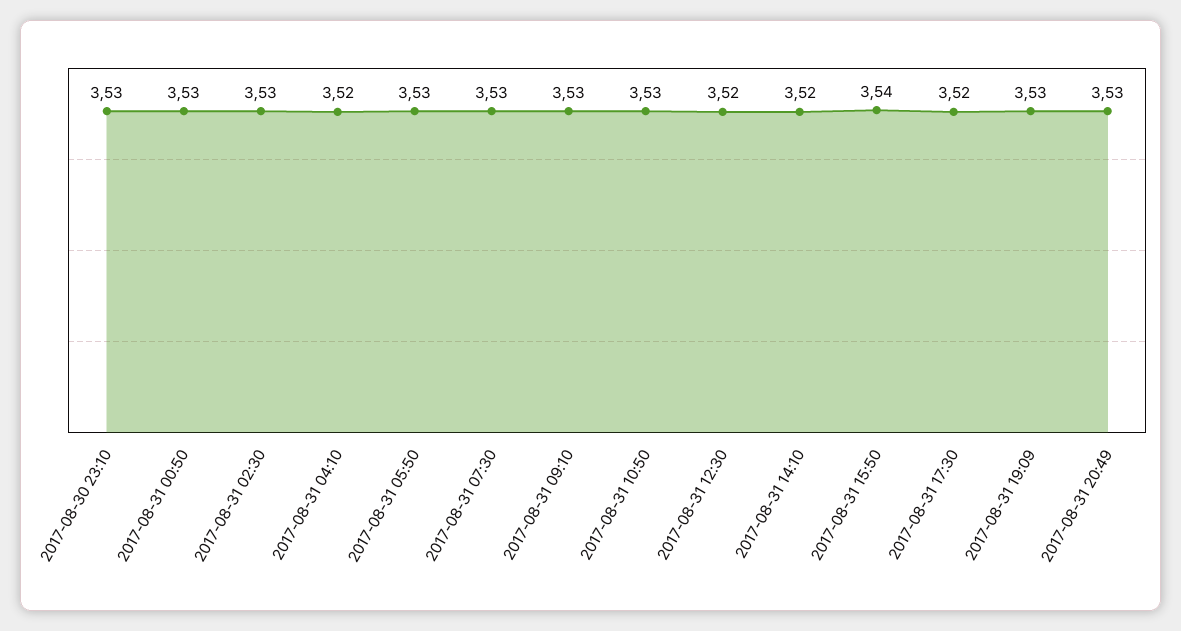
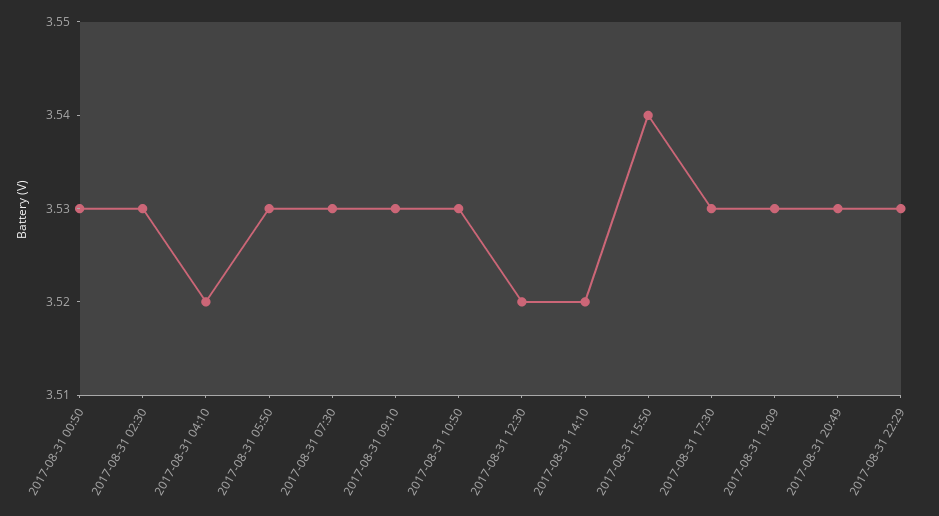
2017-08-30 23:10: 3.53 -> none
2017-08-31 17:30: 3.52 -> 3.53
2017-08-31 22:29: none -> 3.53

